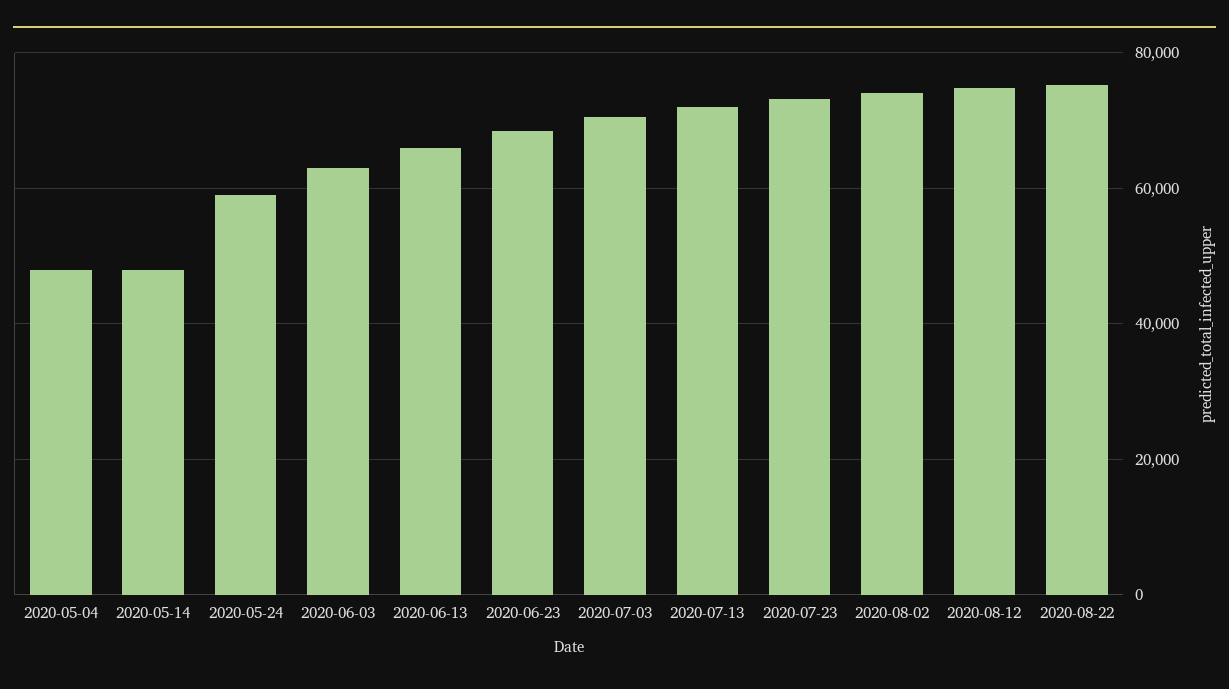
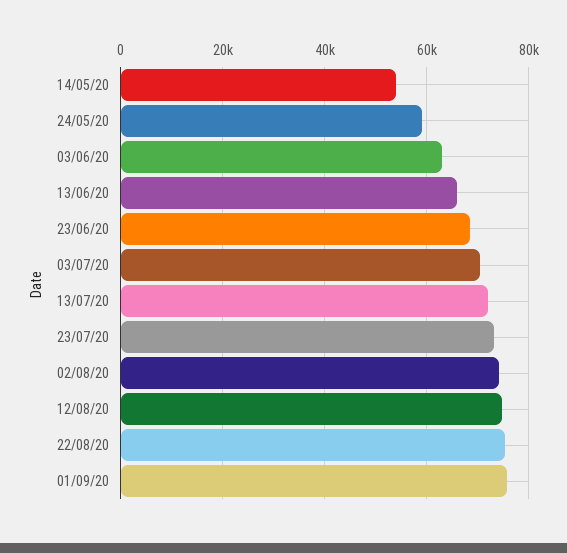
2020-05-04: 48000 -> none
2020-05-14: 48000 -> 54000
01/09/20: none -> 76000

